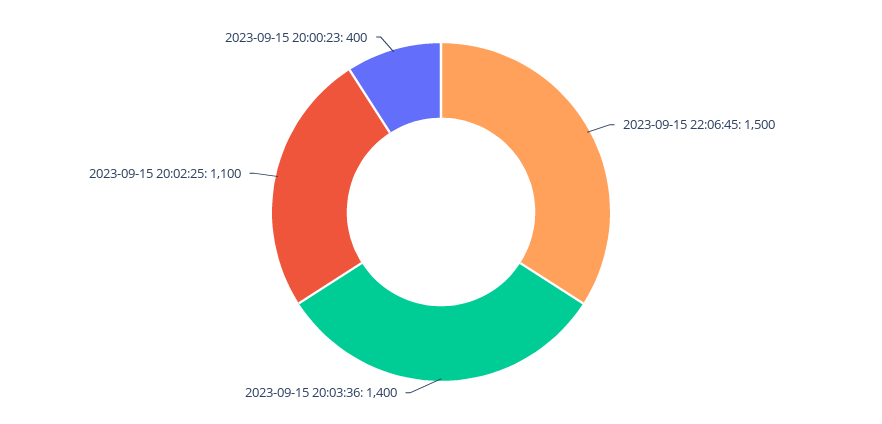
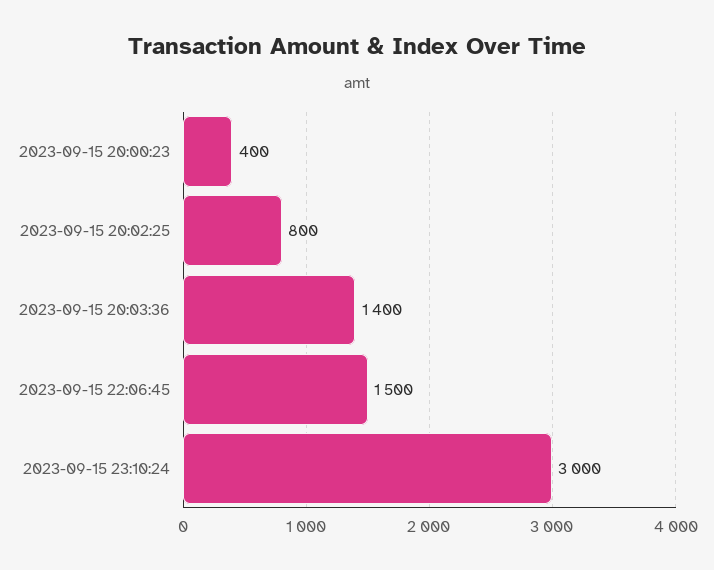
2023-09-15 20:02:25: 1100 -> 800
2023-09-15 23:10:24: none -> 3000

